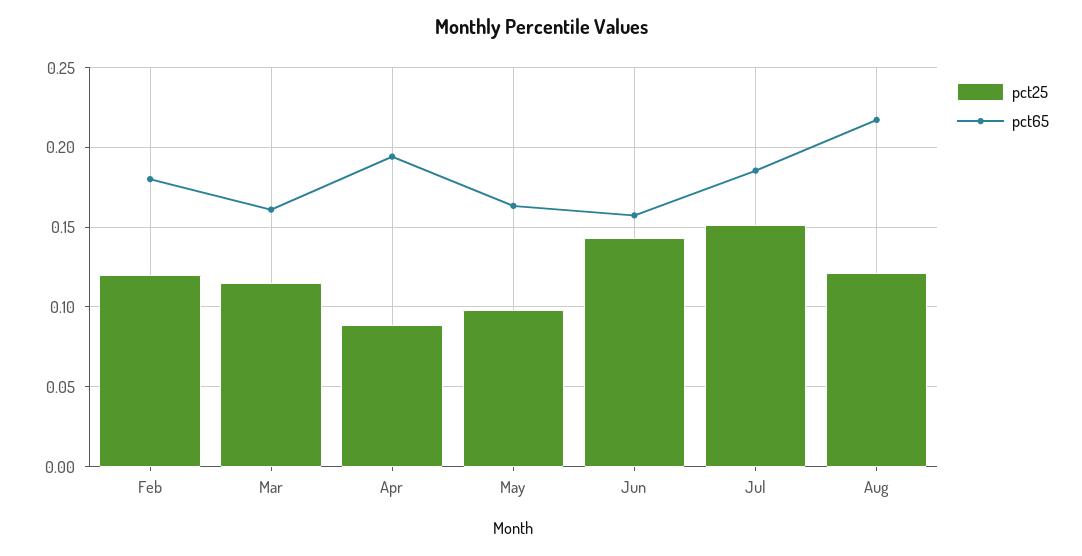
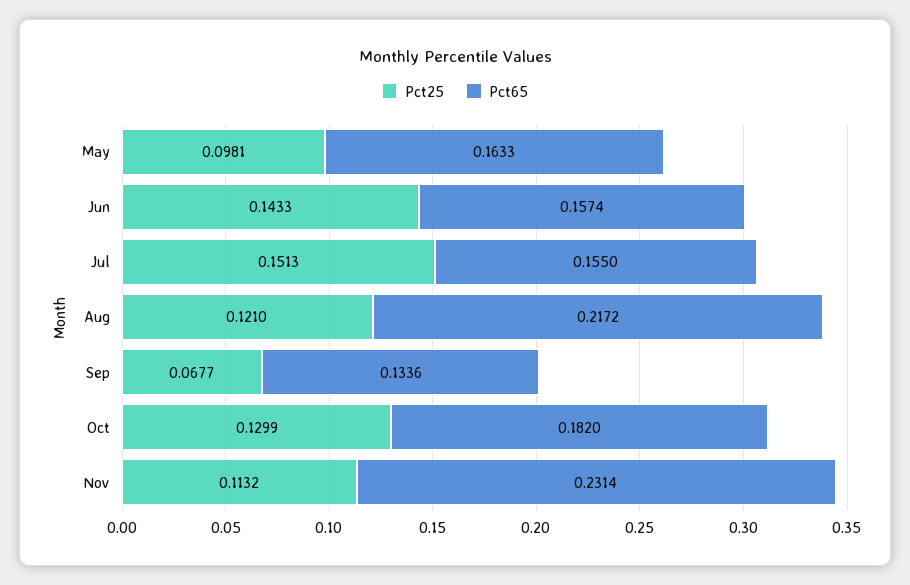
pct25, Feb: 0.12 -> none
pct65, Feb: 0.18 -> none
pct25, Mar: 0.115 -> none
pct65, Mar: 0.16 -> none
pct25, Apr: 0.09 -> none
pct65, Apr: 0.195 -> none
pct65, Jul: 0.185 -> 0.155
pct25, Sep: none -> 0.0677
pct65, Sep: none -> 0.1336
pct25, Oct: none -> 0.1299
pct65, Oct: none -> 0.182
pct25, Nov: none -> 0.1132
pct65, Nov: none -> 0.2314

